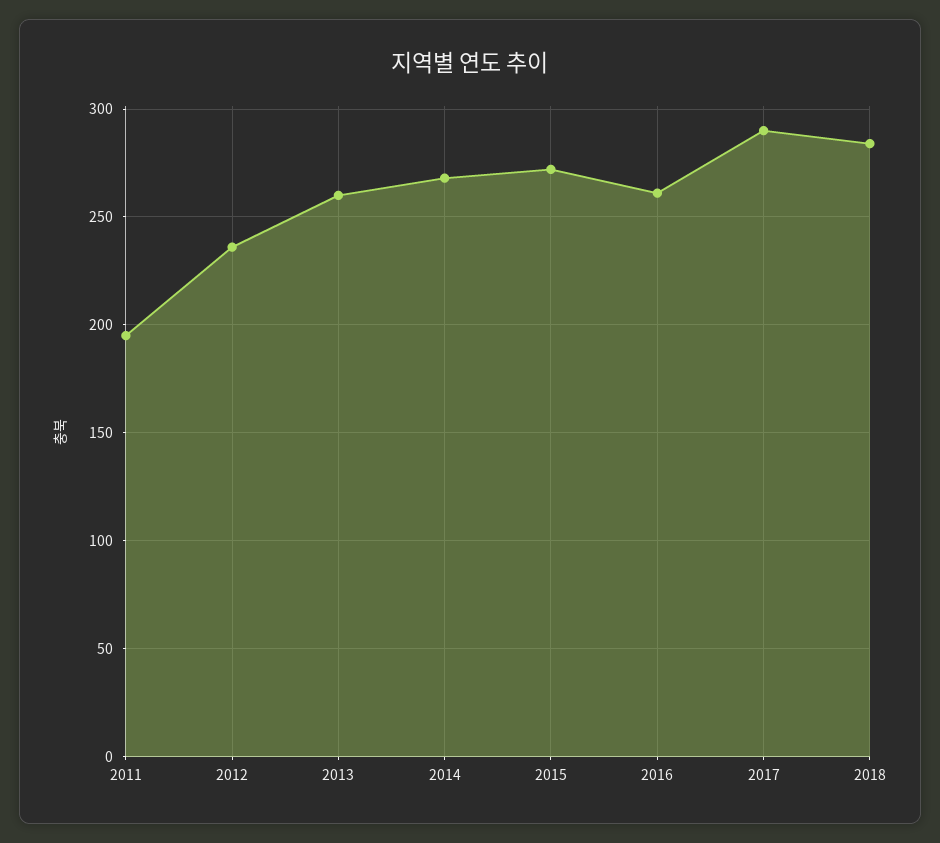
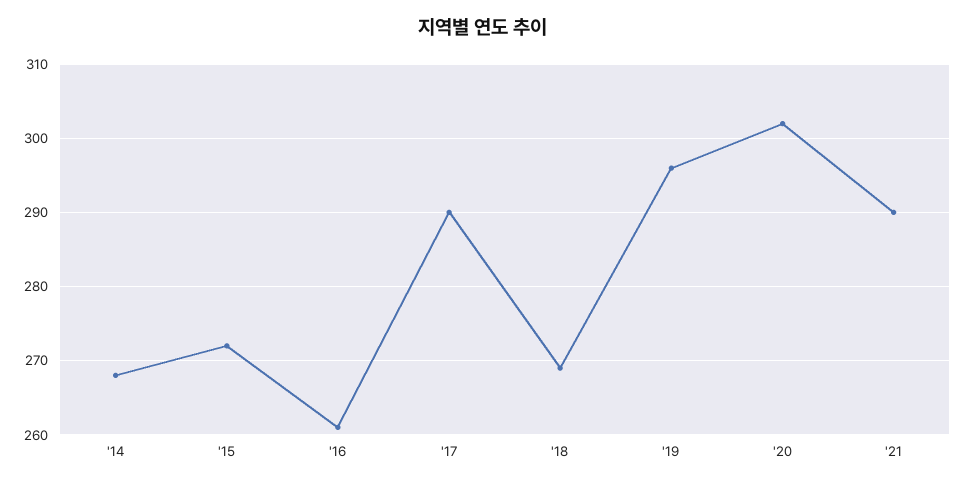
2011: 195 -> none
2012: 235 -> none
2013: 260 -> none
2018: 285 -> 269
'19: none -> 296
'20: none -> 302
'21: none -> 290

